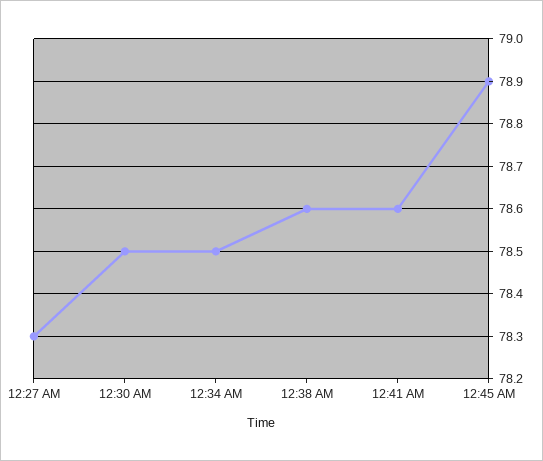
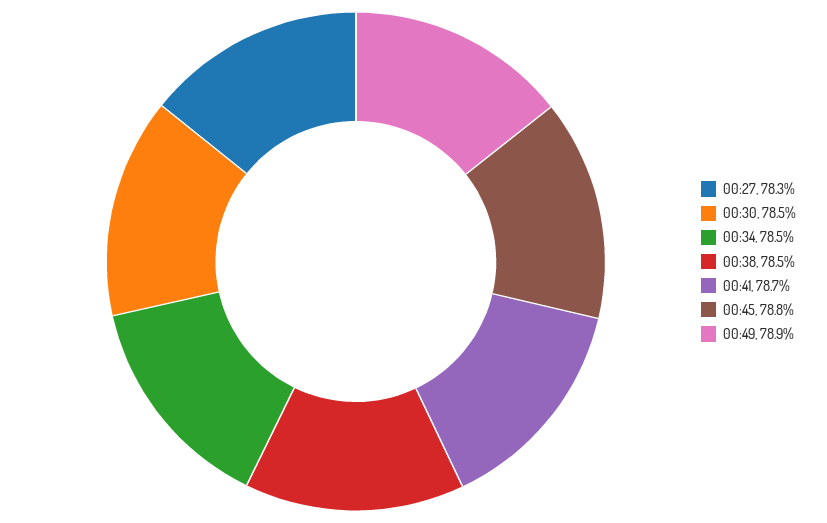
12:38 AM: 78.6 -> 78.5
12:41 AM: 78.6 -> 78.7
12:45 AM: 78.9 -> 78.8
00:49: none -> 78.9

